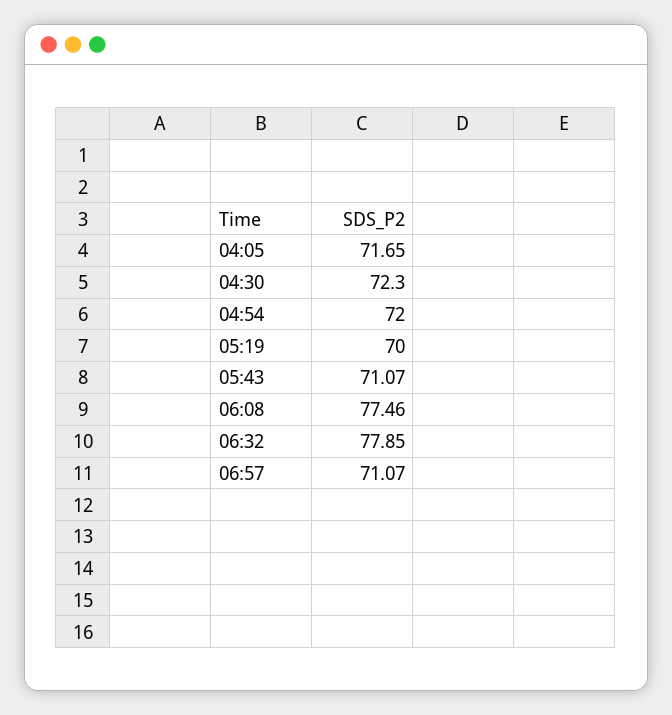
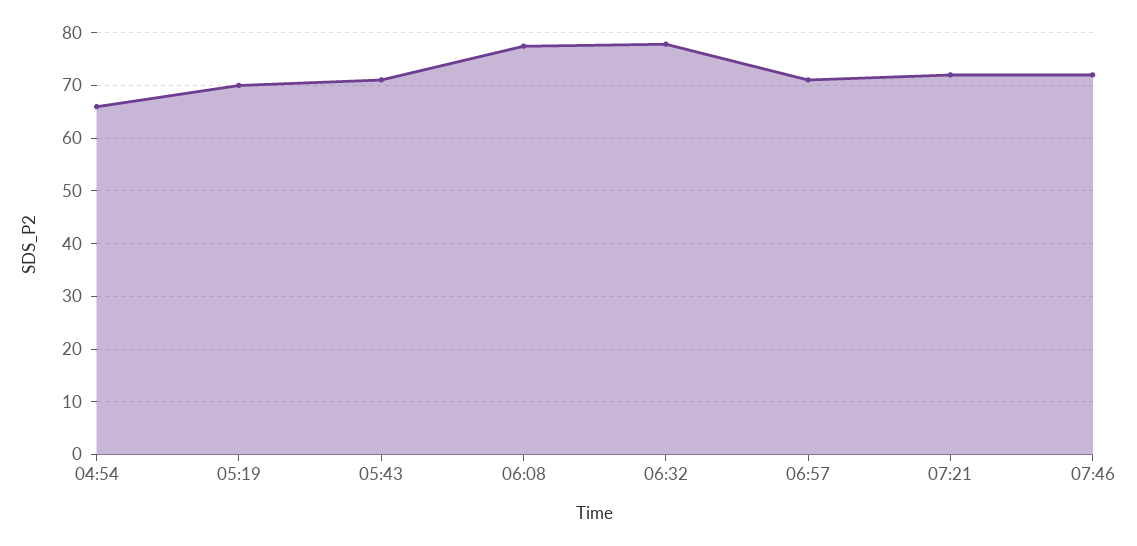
04:05: 71.65 -> none
04:30: 72.3 -> none
04:54: 72 -> 66
07:21: none -> 72
07:46: none -> 72

